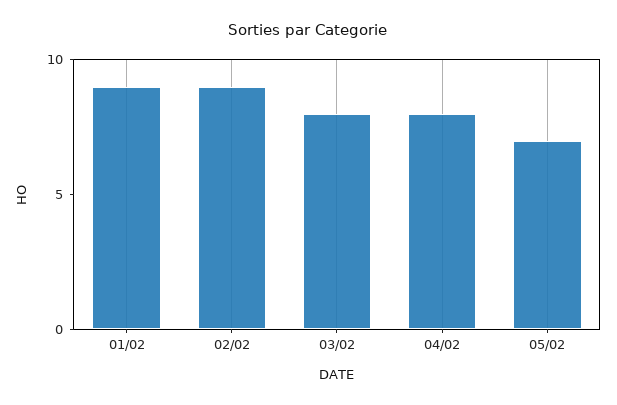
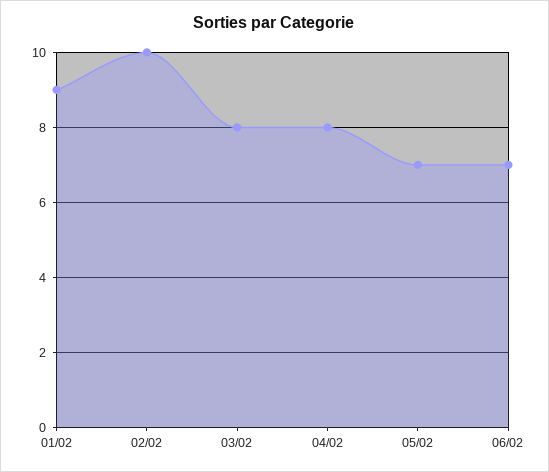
02/02: 9 -> 10
06/02: none -> 7

